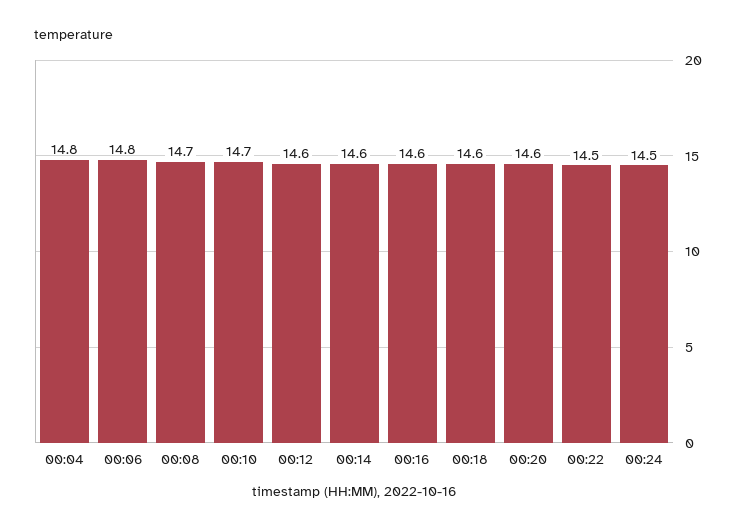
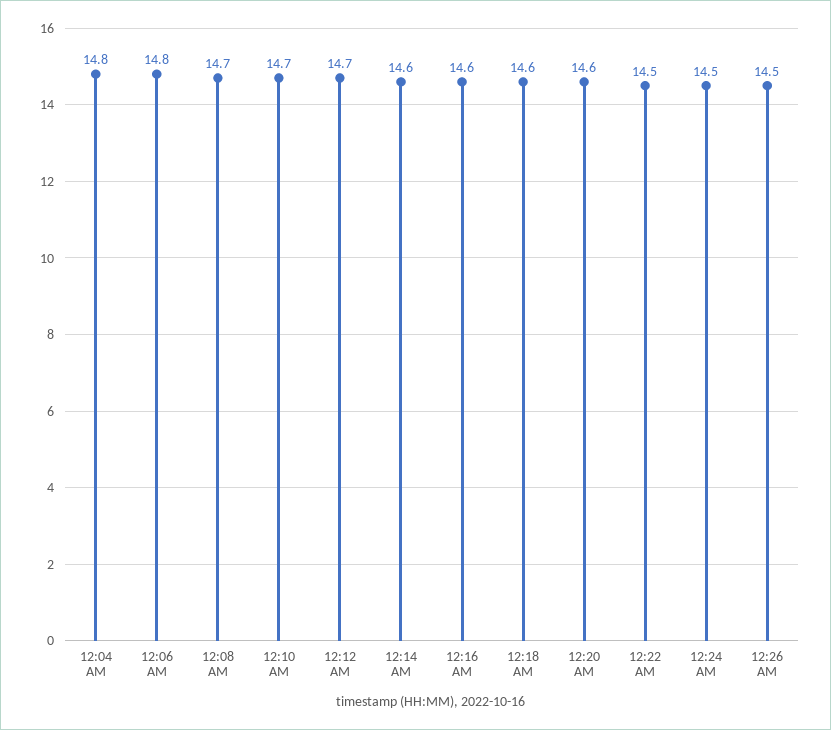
00:12: 14.6 -> 14.7
12:26 AM: none -> 14.5

